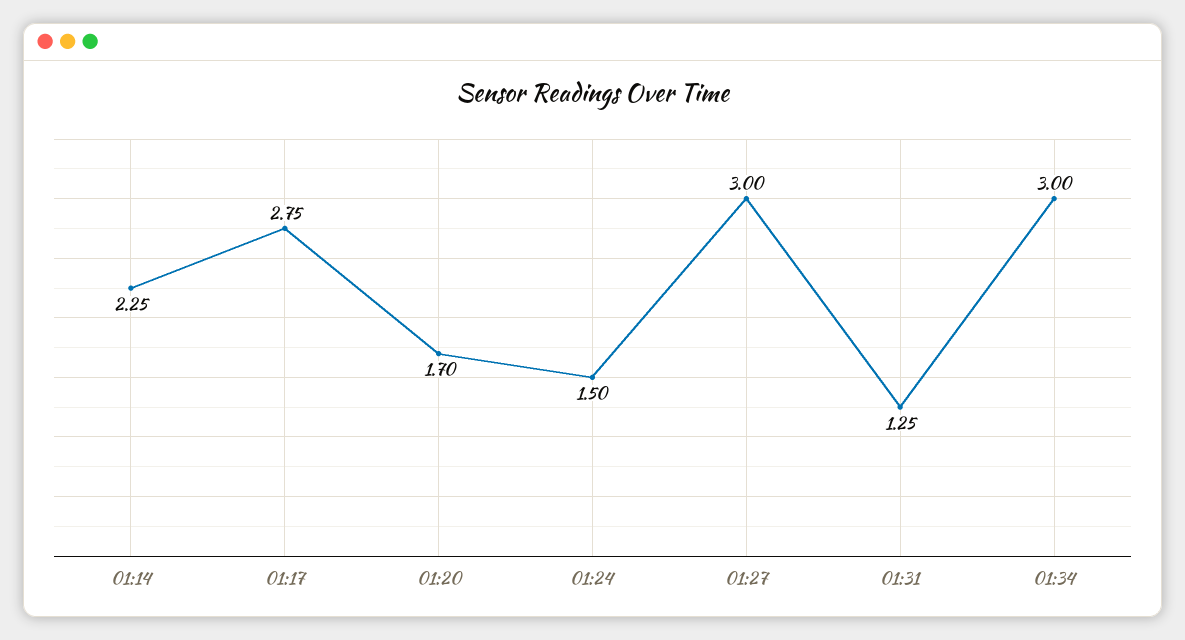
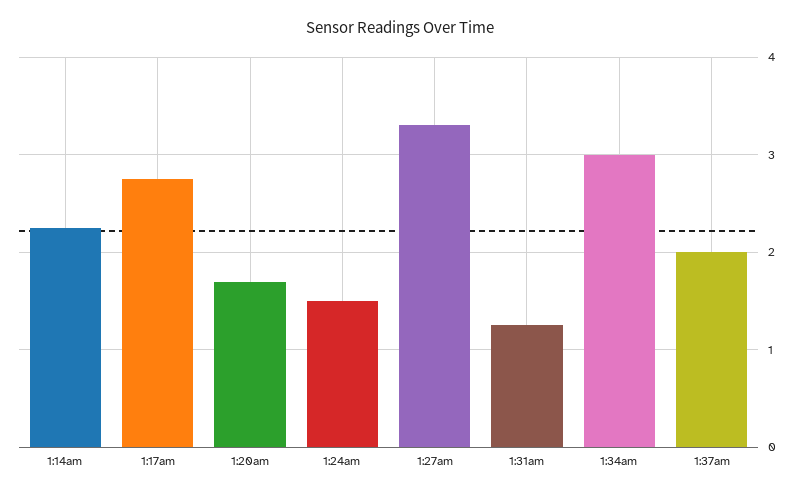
01:27: 3 -> 3.3
1:37am: none -> 2

